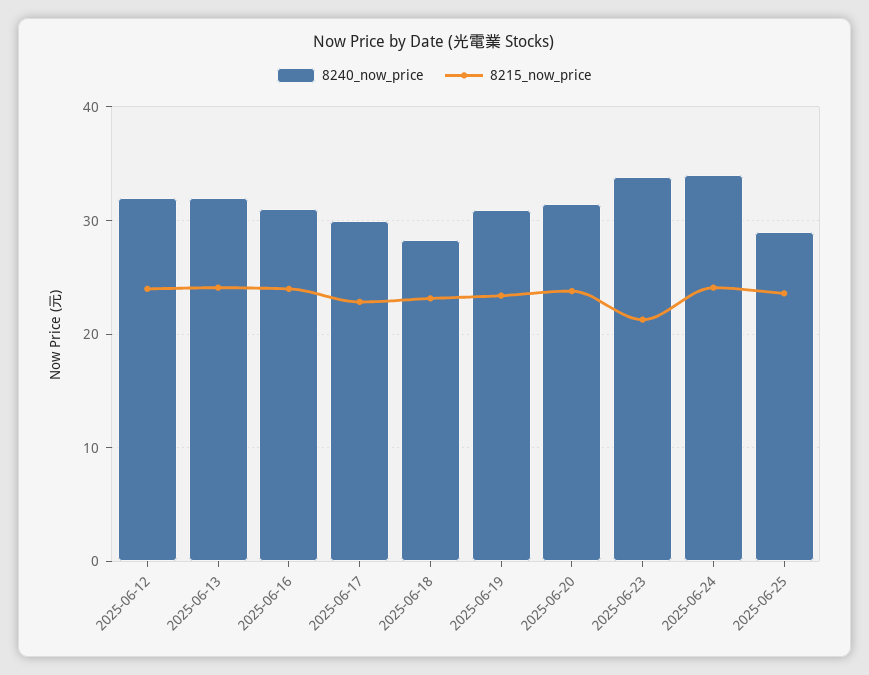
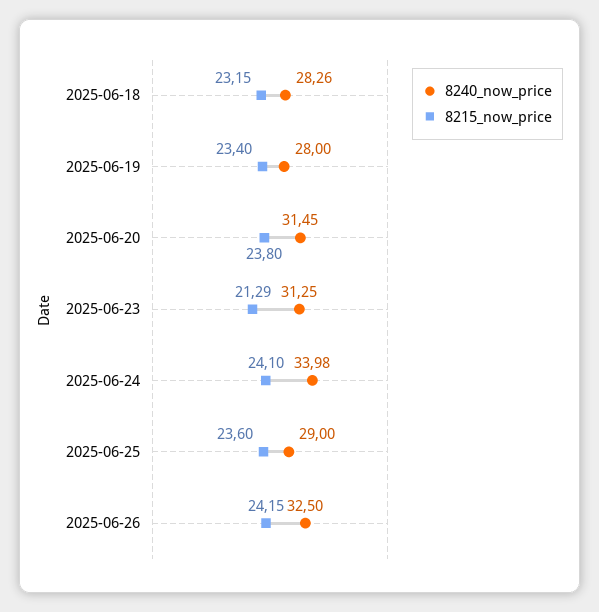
8240_now_price, 2025-06-12: 32 -> none
8215_now_price, 2025-06-12: 24 -> none
8240_now_price, 2025-06-13: 32 -> none
8215_now_price, 2025-06-13: 24 -> none
8240_now_price, 2025-06-16: 31 -> none
8215_now_price, 2025-06-16: 24 -> none
8240_now_price, 2025-06-17: 30 -> none
8215_now_price, 2025-06-17: 23 -> none
8240_now_price, 2025-06-19: 31 -> 28
8240_now_price, 2025-06-23: 34 -> 31.25
8240_now_price, 2025-06-26: none -> 32.5
8215_now_price, 2025-06-26: none -> 24.15

